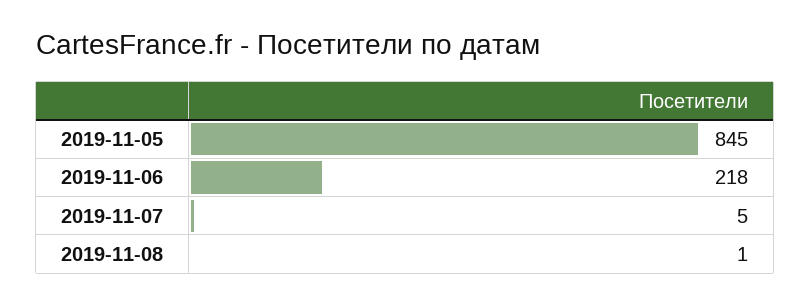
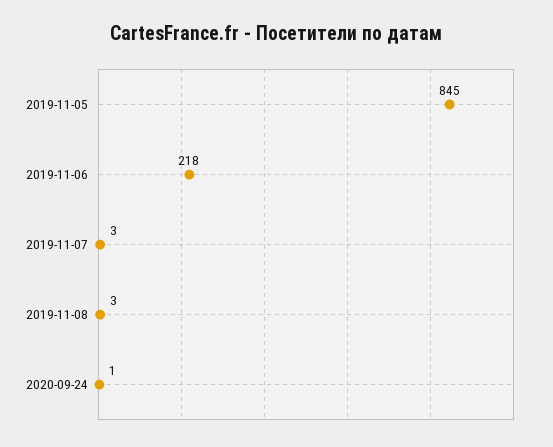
2019-11-07: 5 -> 3
2019-11-08: 1 -> 3
2020-09-24: none -> 1

